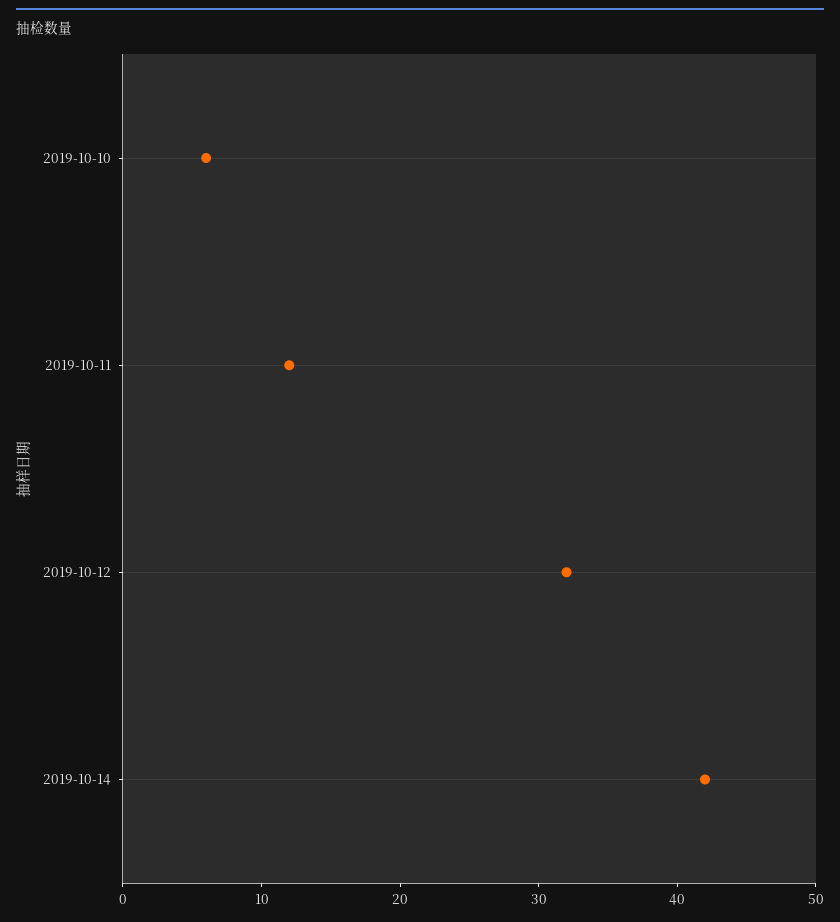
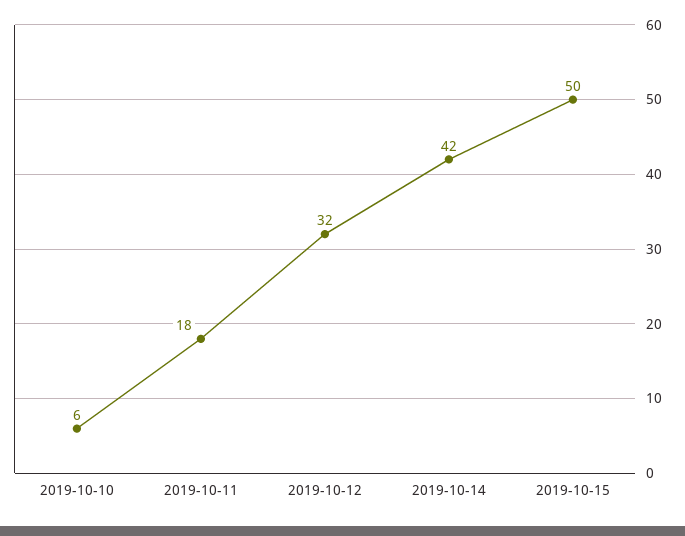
2019-10-11: 12 -> 18
2019-10-15: none -> 50

